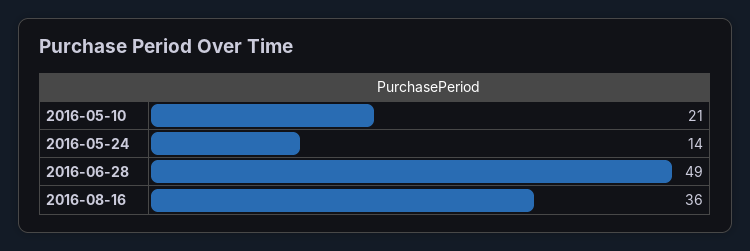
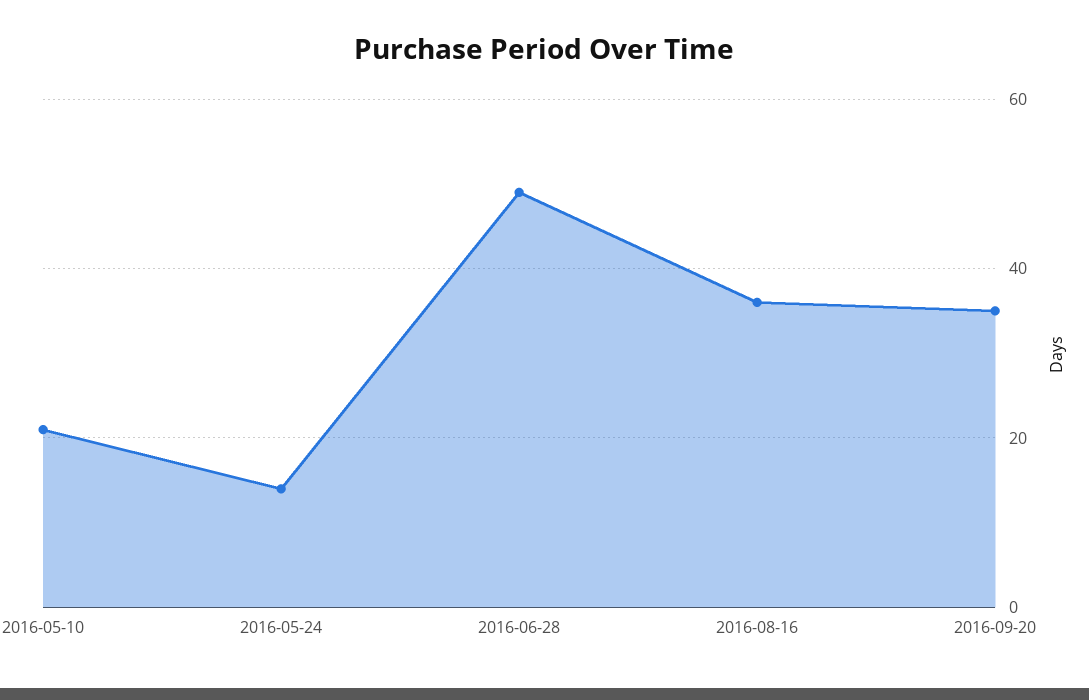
2016-09-20: none -> 35

